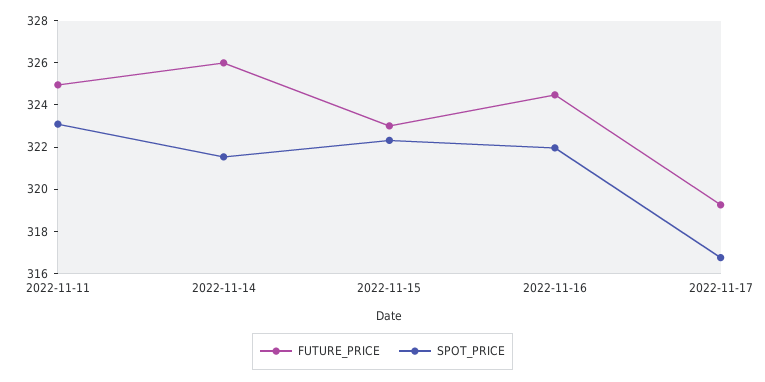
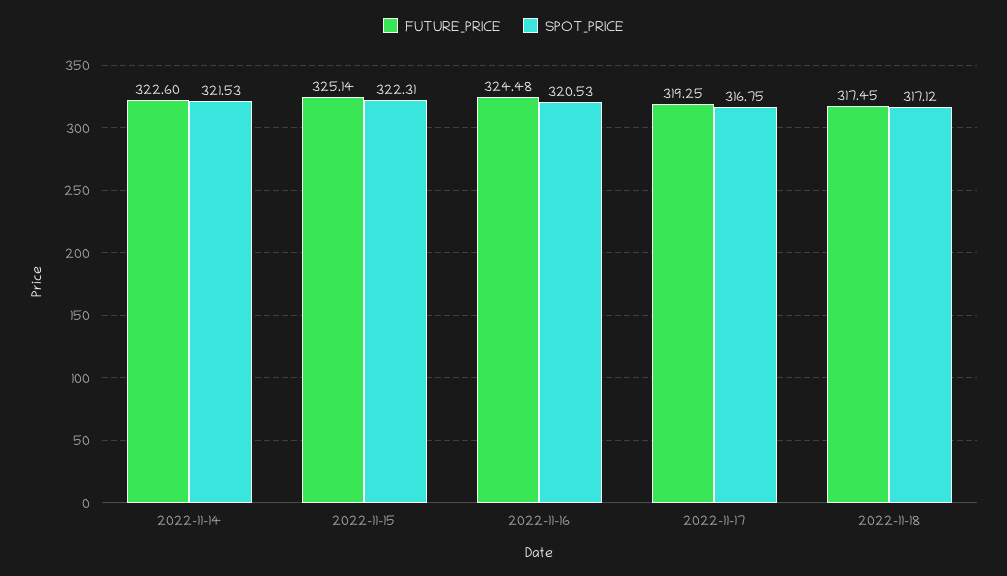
FUTURE_PRICE, 2022-11-11: 325 -> none
SPOT_PRICE, 2022-11-11: 323 -> none
FUTURE_PRICE, 2022-11-14: 326 -> 322.6
FUTURE_PRICE, 2022-11-15: 323 -> 325.14
SPOT_PRICE, 2022-11-16: 322 -> 320.53
FUTURE_PRICE, 2022-11-18: none -> 317.45
SPOT_PRICE, 2022-11-18: none -> 317.12

